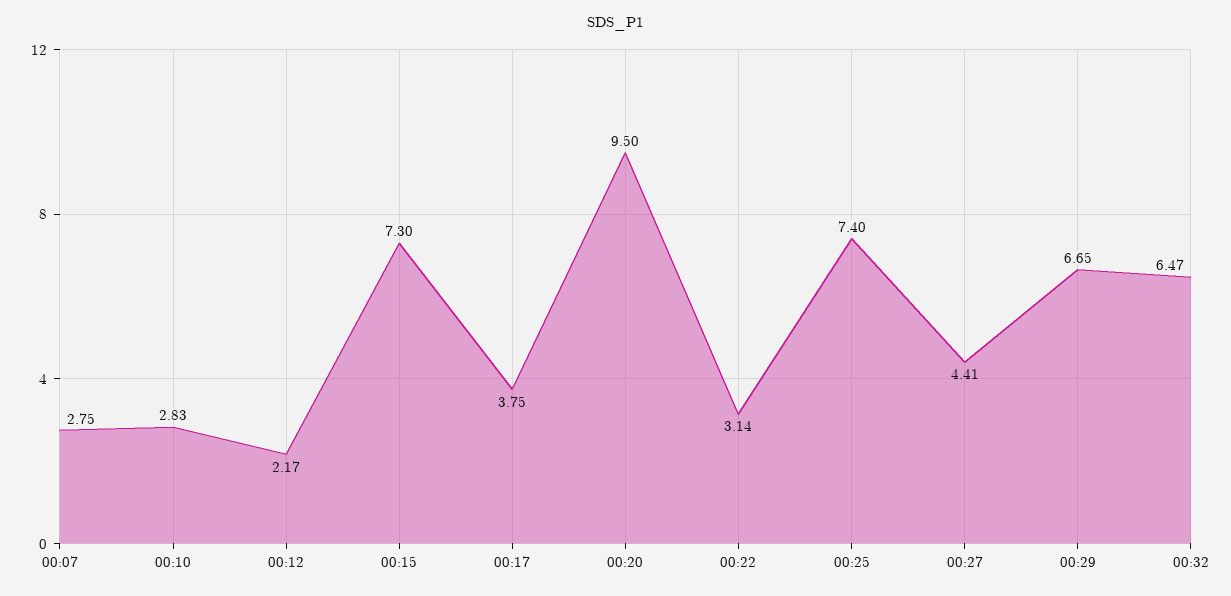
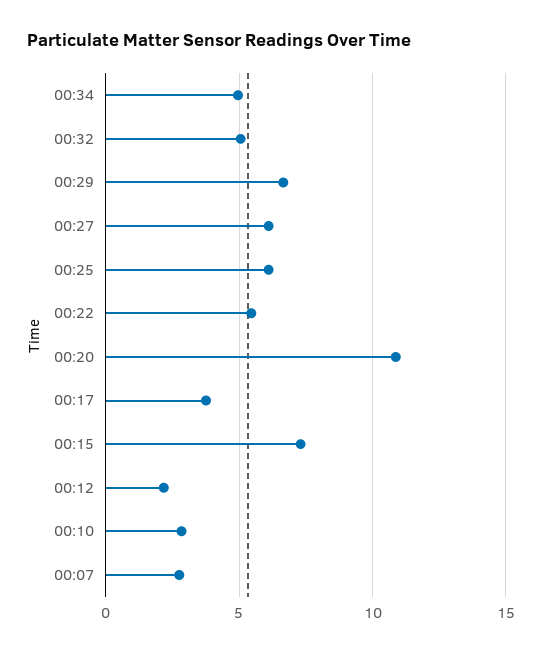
00:20: 9.5 -> 11
00:22: 3.14 -> 5.5
00:25: 7.4 -> 6
00:27: 4.41 -> 6
00:32: 6.47 -> 5
00:34: none -> 5

